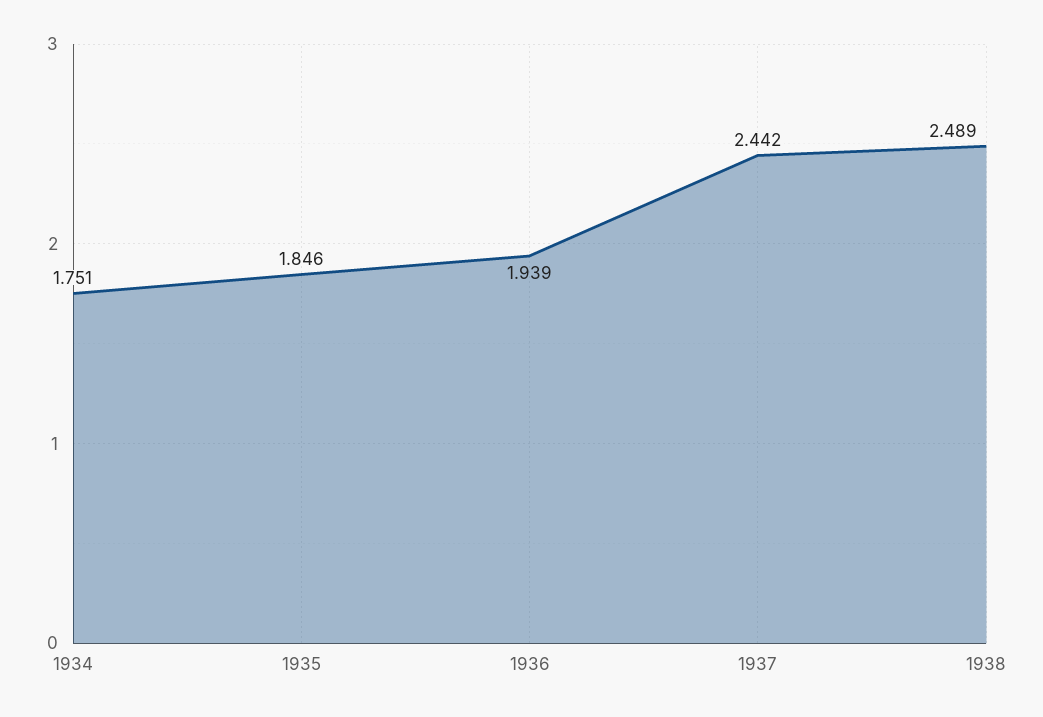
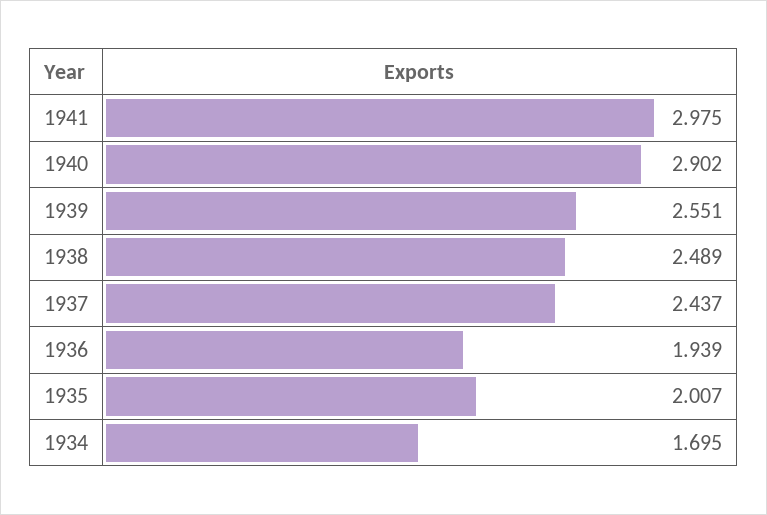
1934: 1.751 -> 1.695
1935: 1.846 -> 2.007
1937: 2.442 -> 2.437
1941: none -> 2.975
1940: none -> 2.902
1939: none -> 2.551

